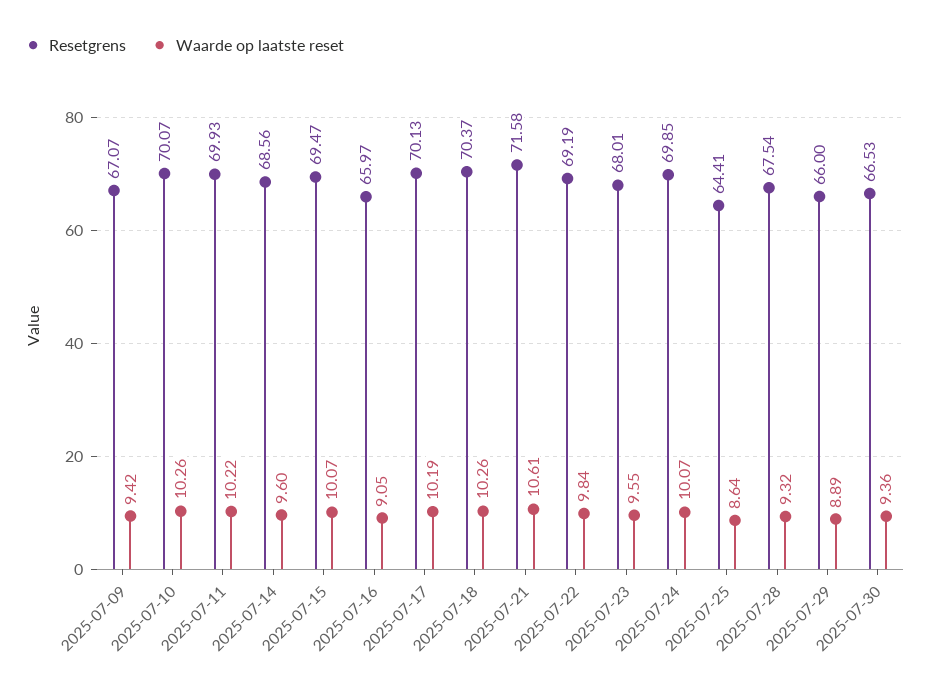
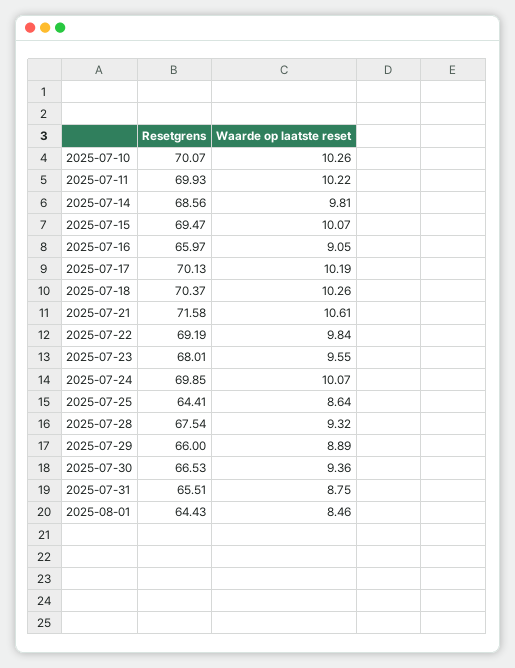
Resetgrens, 2025-07-09: 67.07 -> none
Waarde op laatste reset, 2025-07-09: 9.42 -> none
Waarde op laatste reset, 2025-07-14: 9.6 -> 9.81
Resetgrens, 2025-07-31: none -> 65.51
Waarde op laatste reset, 2025-07-31: none -> 8.75
Resetgrens, 2025-08-01: none -> 64.43
Waarde op laatste reset, 2025-08-01: none -> 8.46

